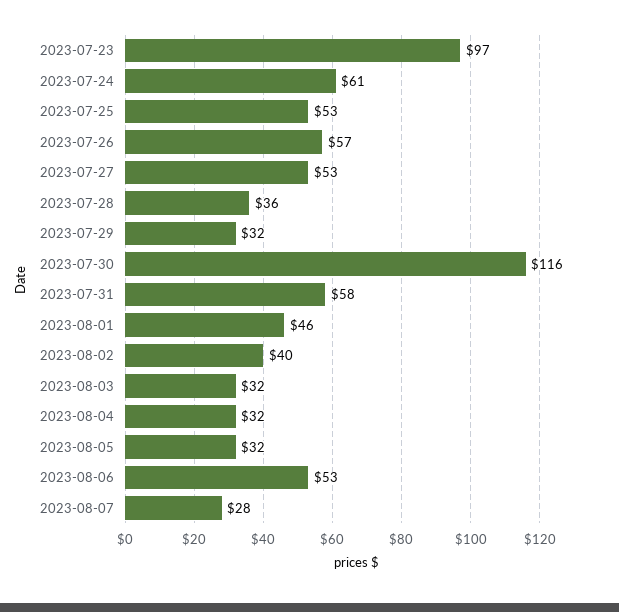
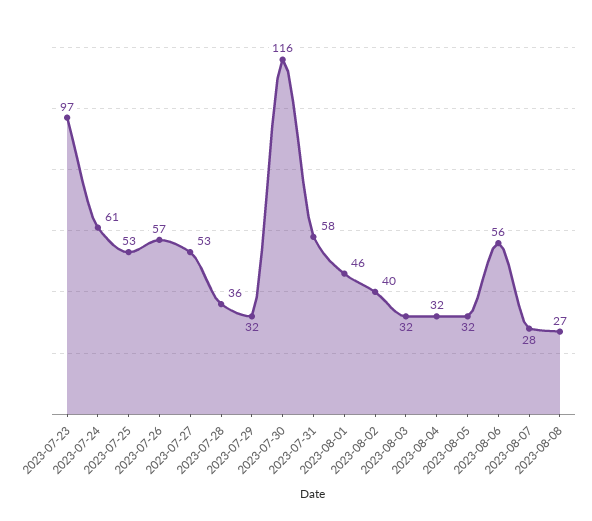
2023-08-06: 53 -> 56
2023-08-08: none -> 27

